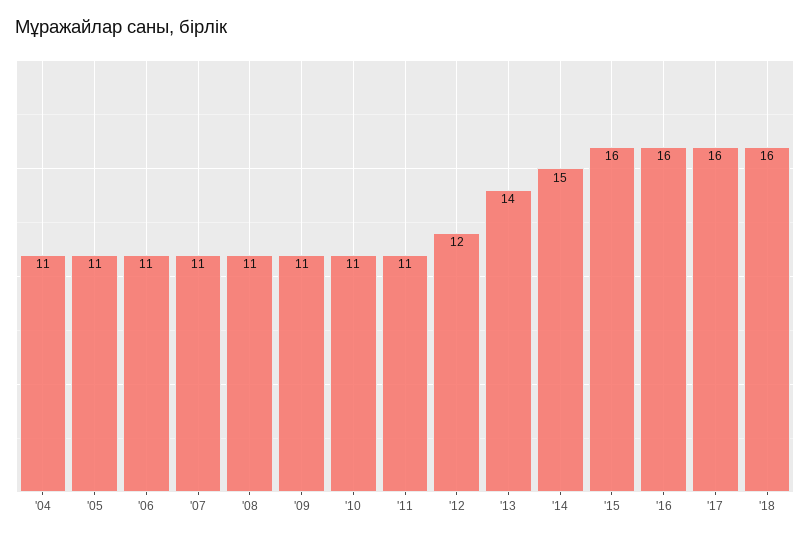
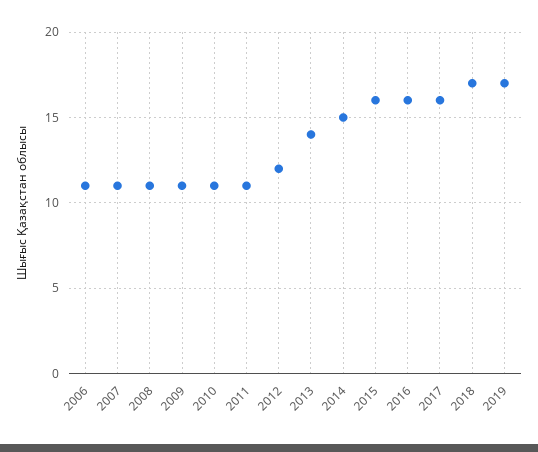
'04: 11 -> none
'05: 11 -> none
'18: 16 -> 17
2019: none -> 17

